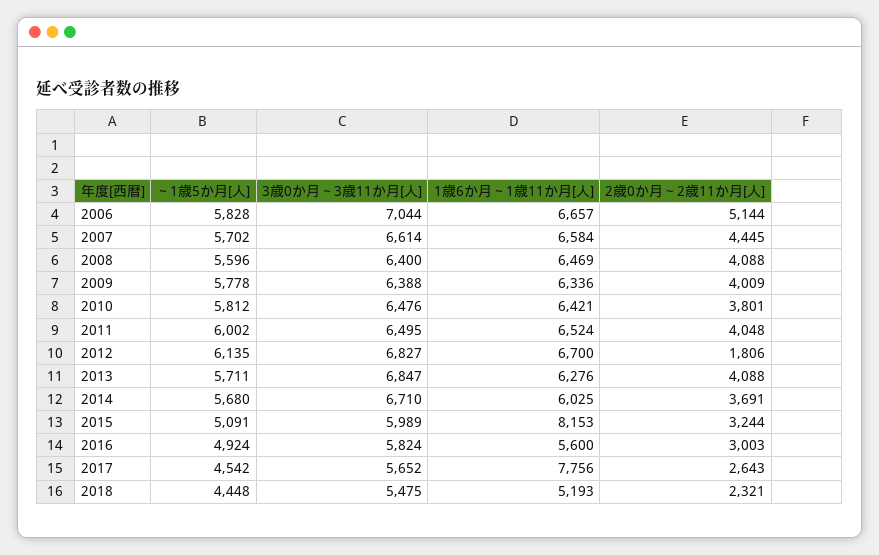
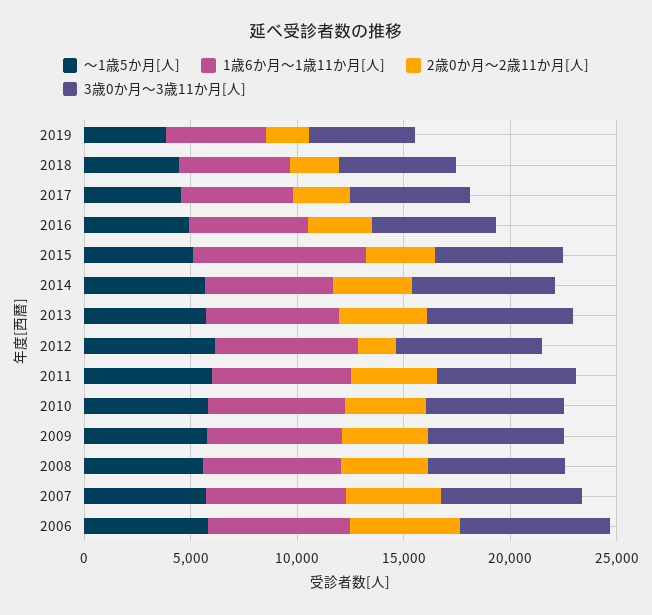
1歳6か月～1歳11か月[人], 2017: 7756 -> 5000
～1歳5か月[人], 2019: none -> 4000
1歳6か月～1歳11か月[人], 2019: none -> 5000
2歳0か月～2歳11か月[人], 2019: none -> 2000
3歳0か月～3歳11か月[人], 2019: none -> 5000

